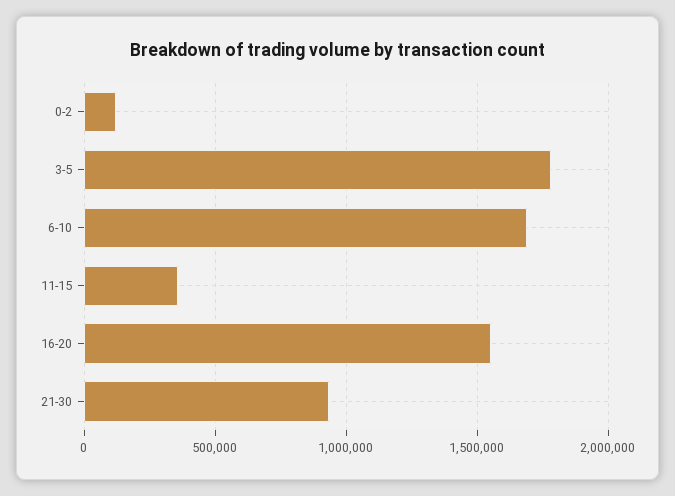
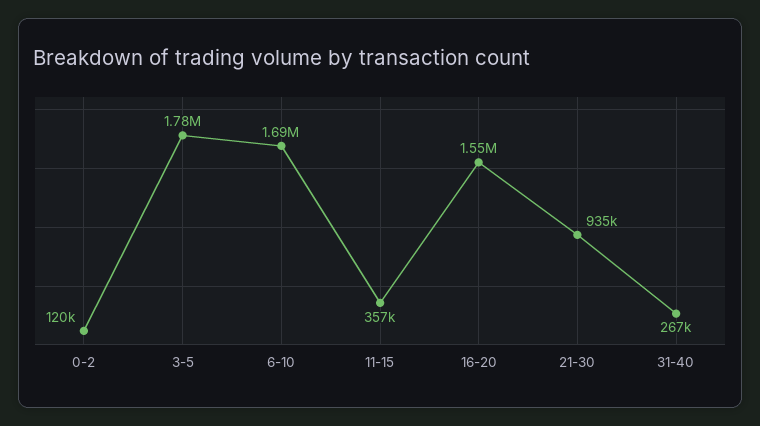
31-40: none -> 267000

